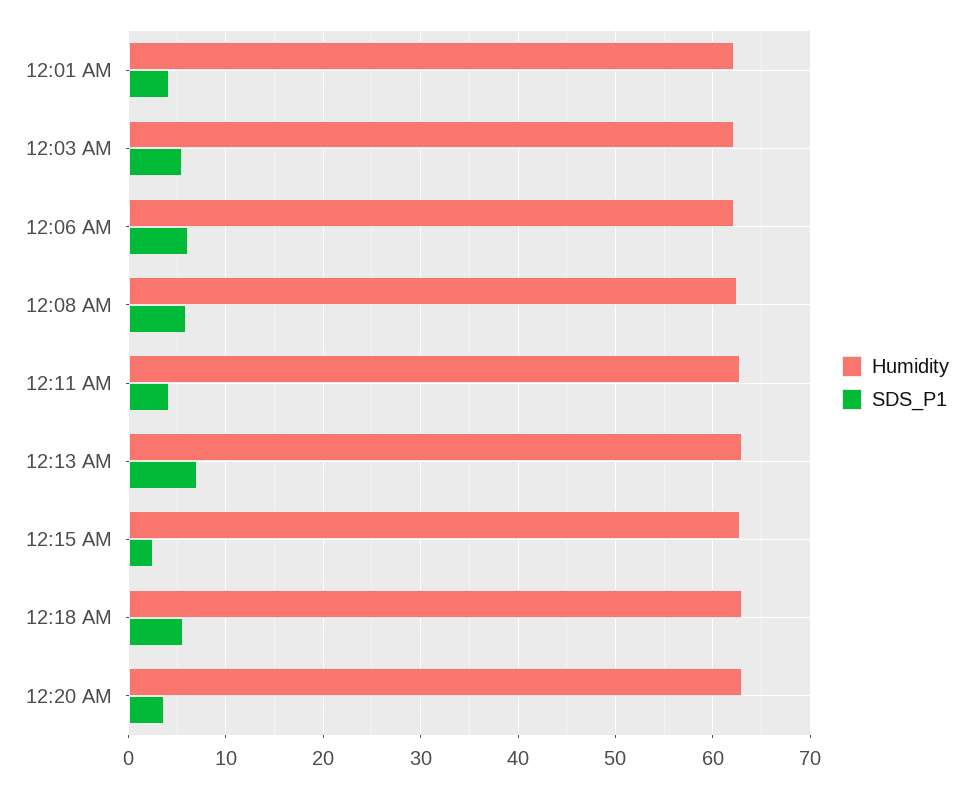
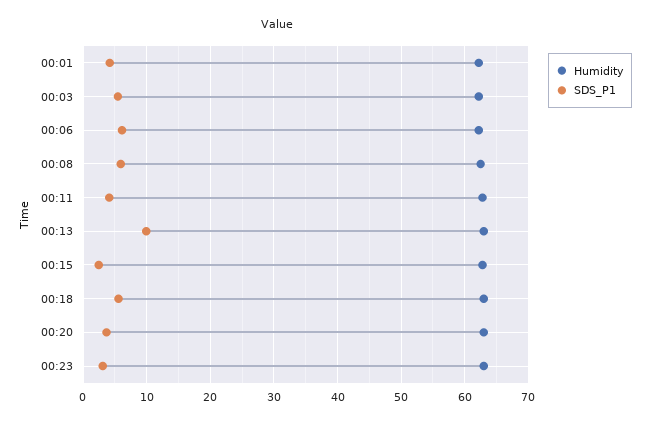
SDS_P1, 12:13 AM: 7 -> 10
Humidity, 00:23: none -> 63
SDS_P1, 00:23: none -> 3

